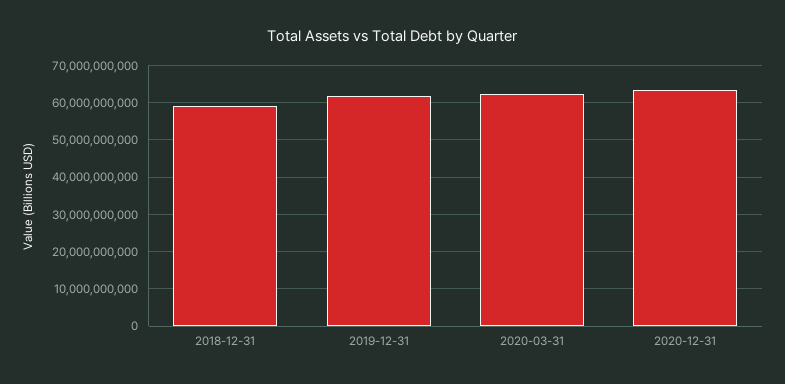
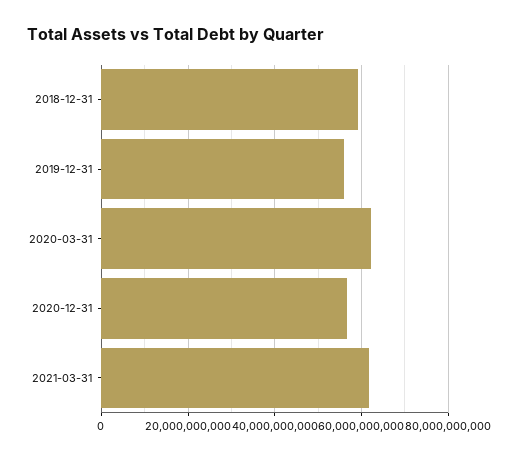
2019-12-31: 62000000000 -> 56000000000
2020-12-31: 64000000000 -> 56000000000
2021-03-31: none -> 62000000000

